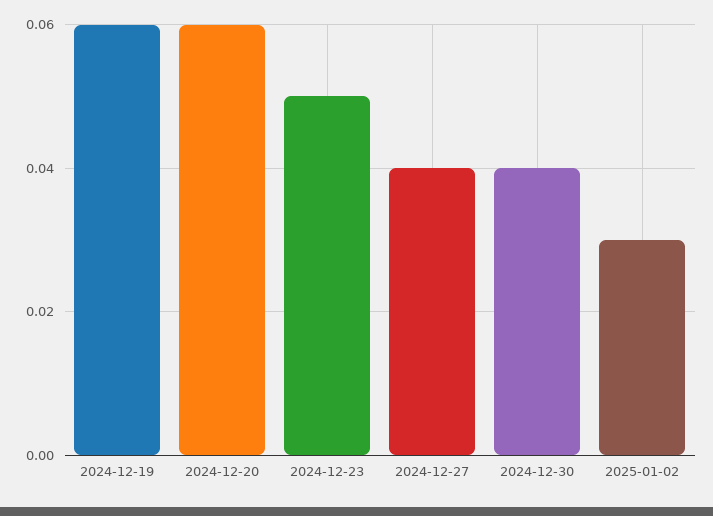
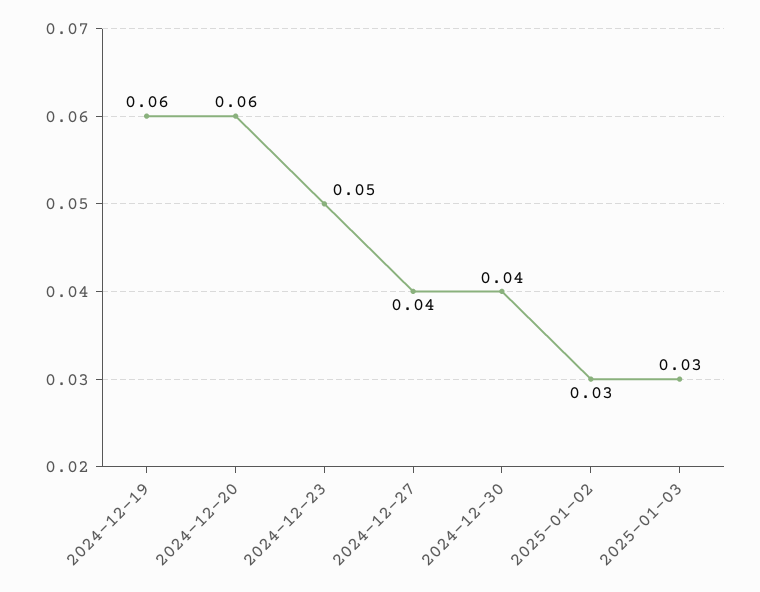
2025-01-03: none -> 0.03

